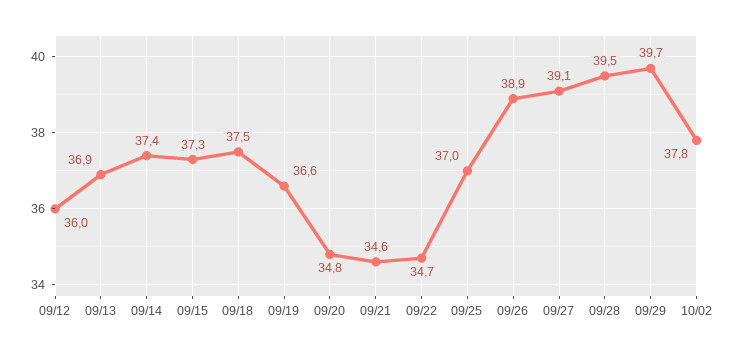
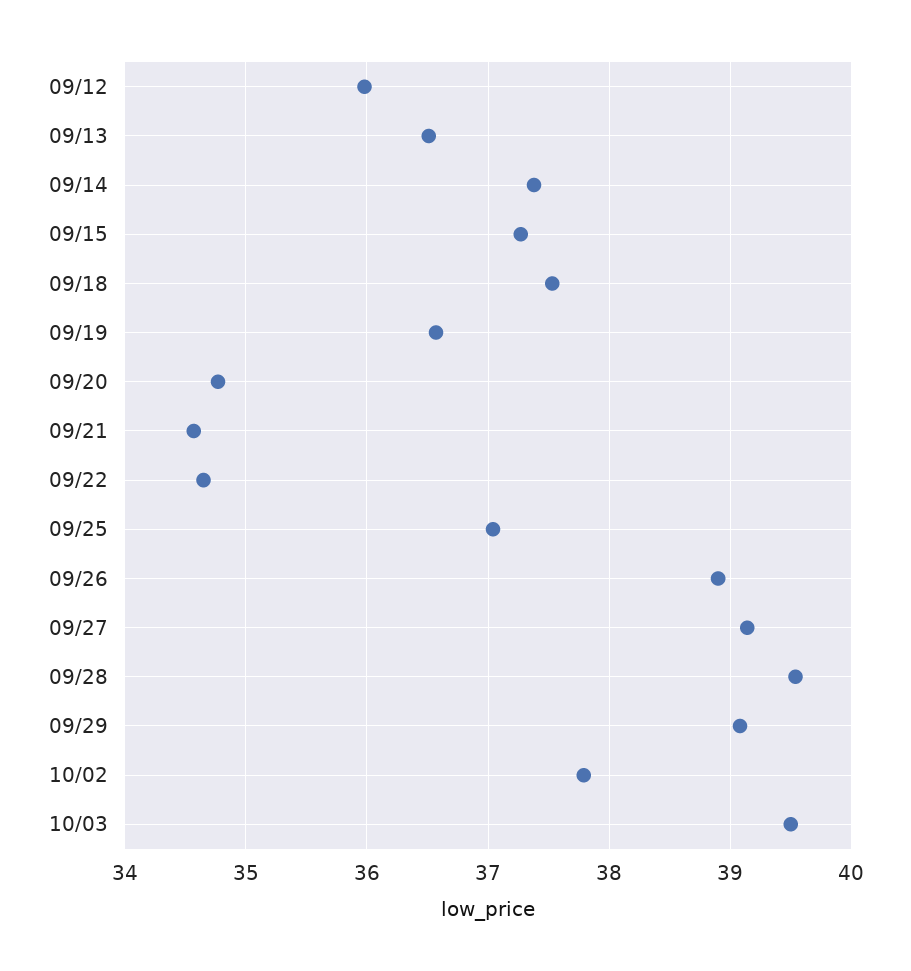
09/13: 36.9 -> 36.5
09/29: 39.7 -> 39.1
10/03: none -> 39.5

